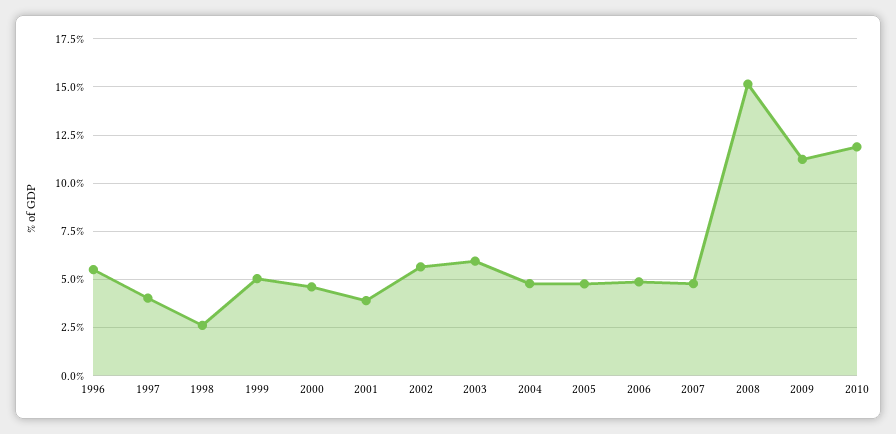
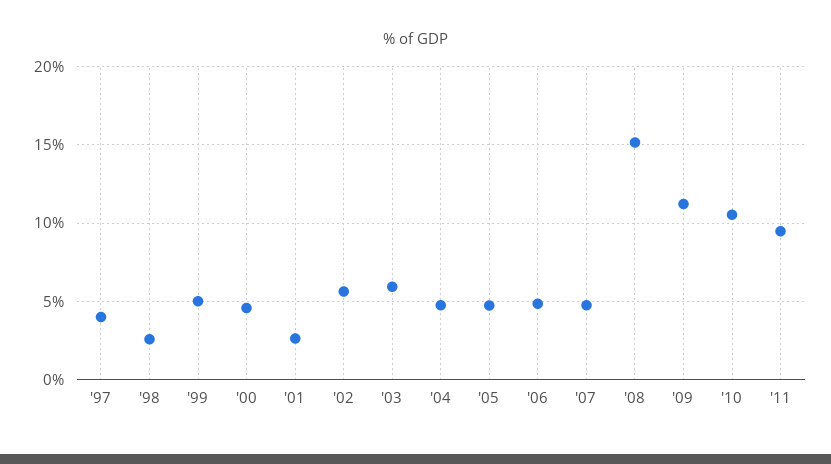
1996: 5.5 -> none
2001: 4 -> 2.5
2010: 12 -> 10.5
'11: none -> 9.5

